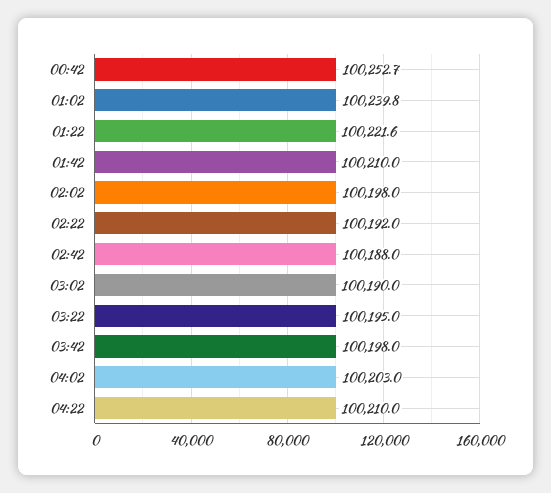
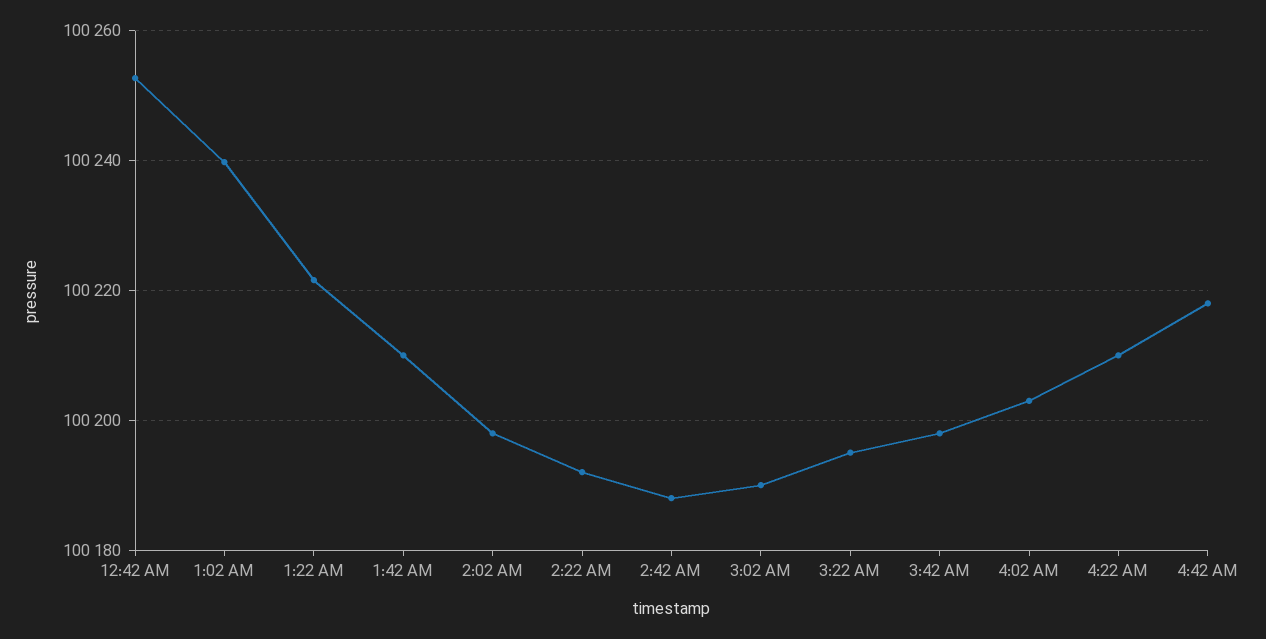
4:42 AM: none -> 100218

